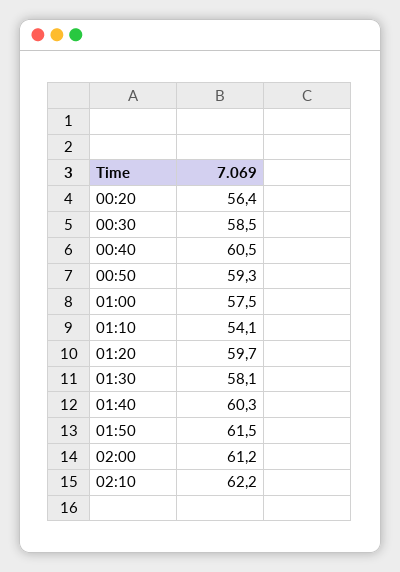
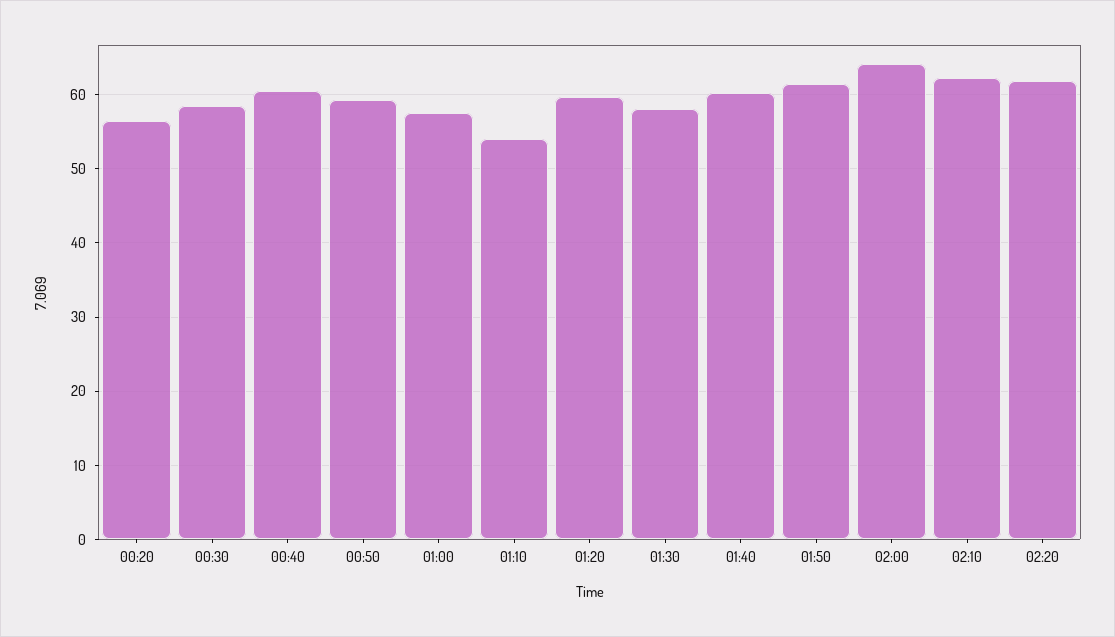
02:00: 61.2 -> 64
02:20: none -> 62

